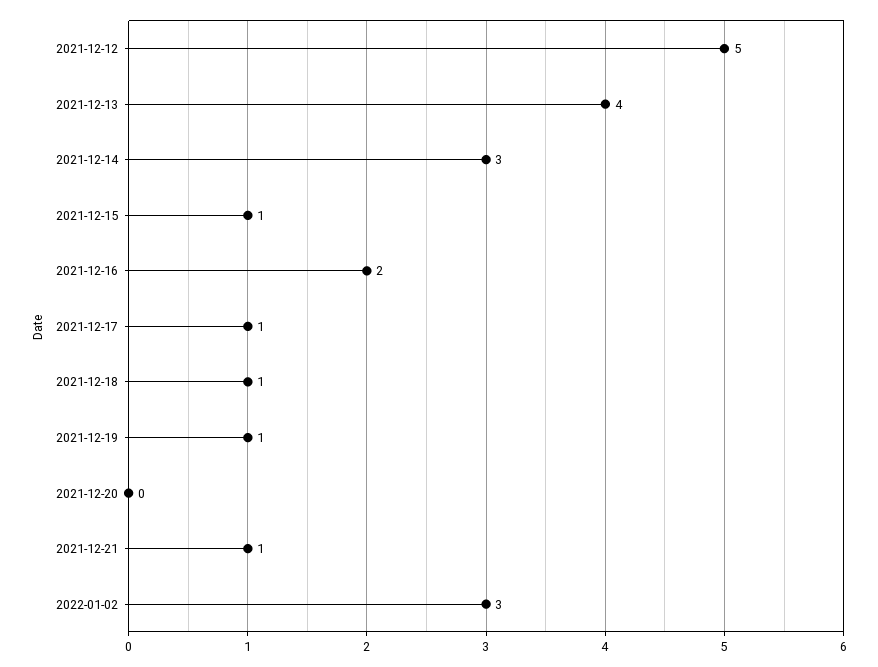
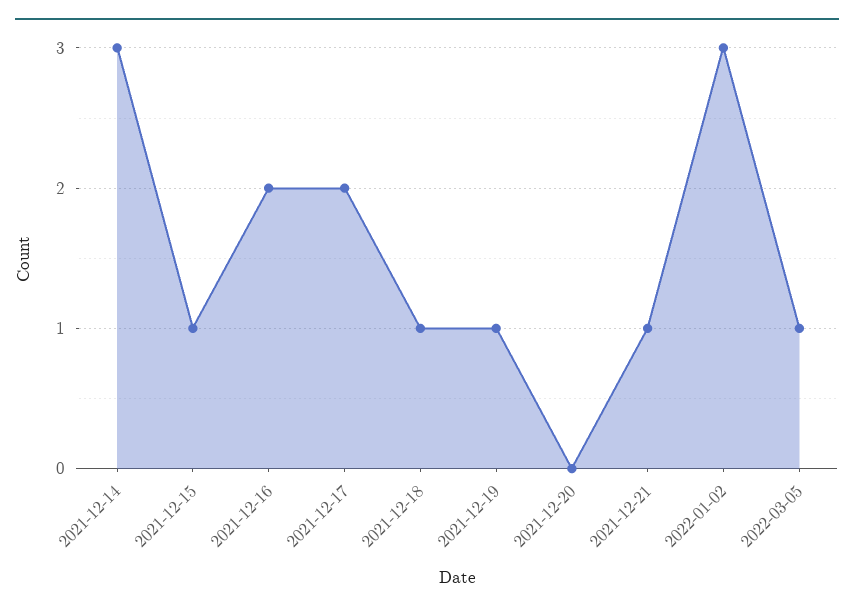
2021-12-12: 5 -> none
2021-12-13: 4 -> none
2021-12-17: 1 -> 2
2022-03-05: none -> 1

